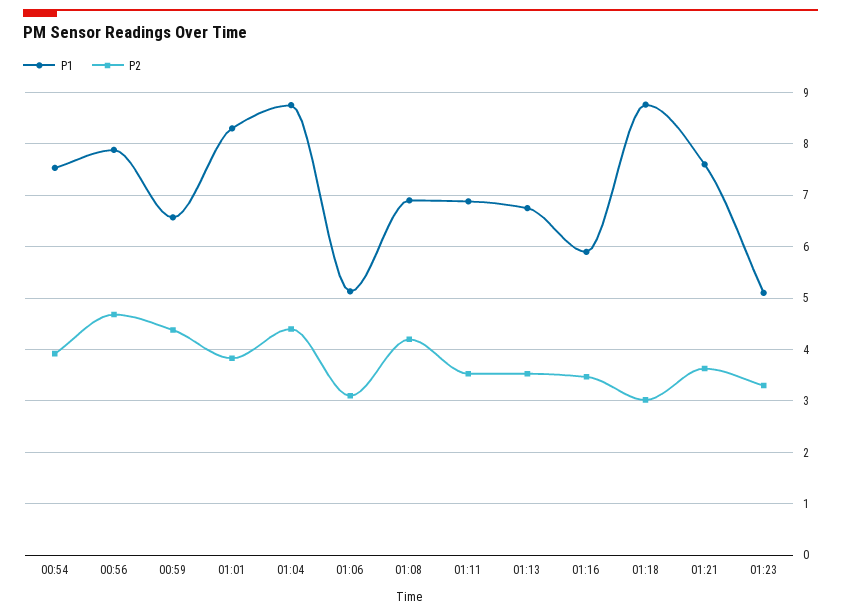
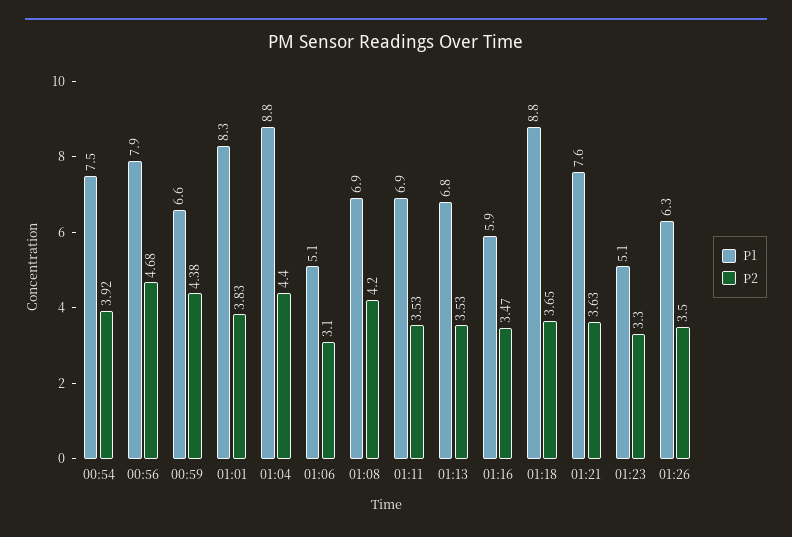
P2, 01:18: 3 -> 3.65
P1, 01:26: none -> 6.3
P2, 01:26: none -> 3.5

